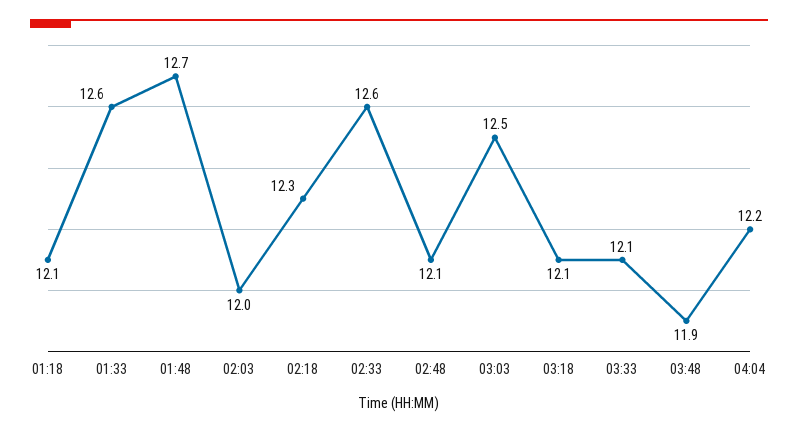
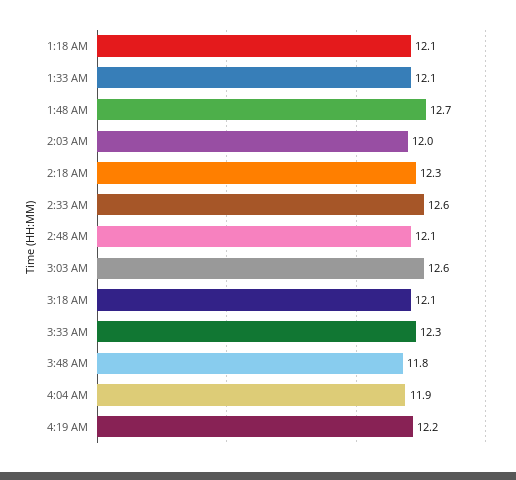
01:33: 12.6 -> 12.1
03:03: 12.5 -> 12.6
03:33: 12.1 -> 12.3
03:48: 11.9 -> 11.8
04:04: 12.2 -> 11.9
4:19 AM: none -> 12.2

